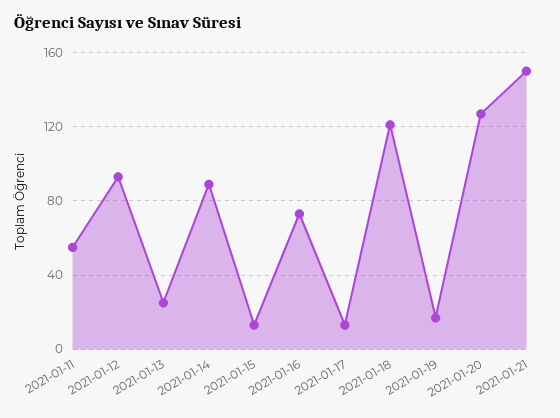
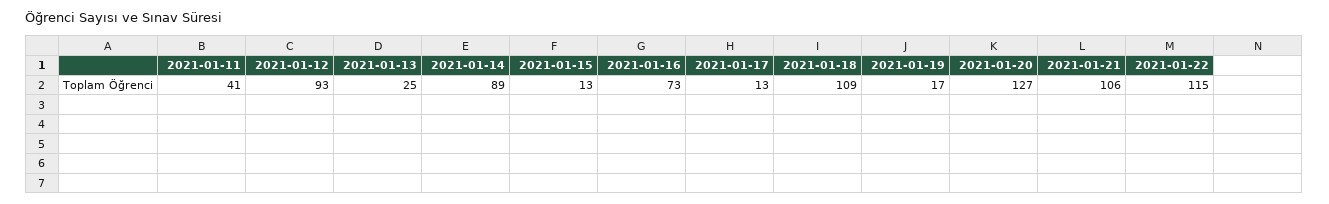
2021-01-11: 55 -> 41
2021-01-18: 120 -> 109
2021-01-21: 150 -> 106
2021-01-22: none -> 115

